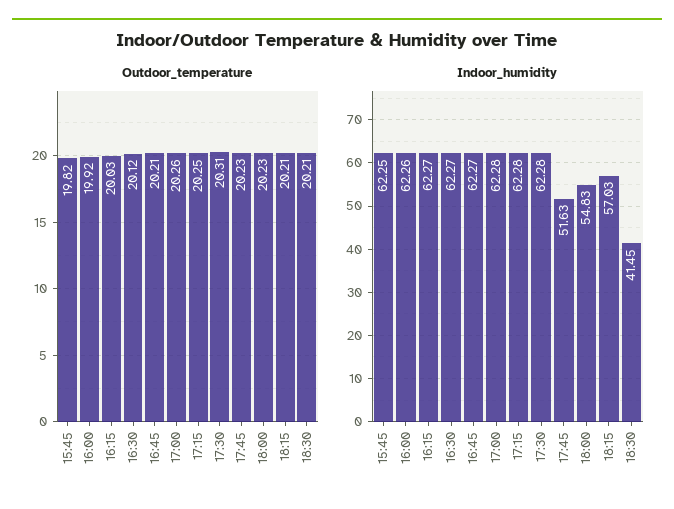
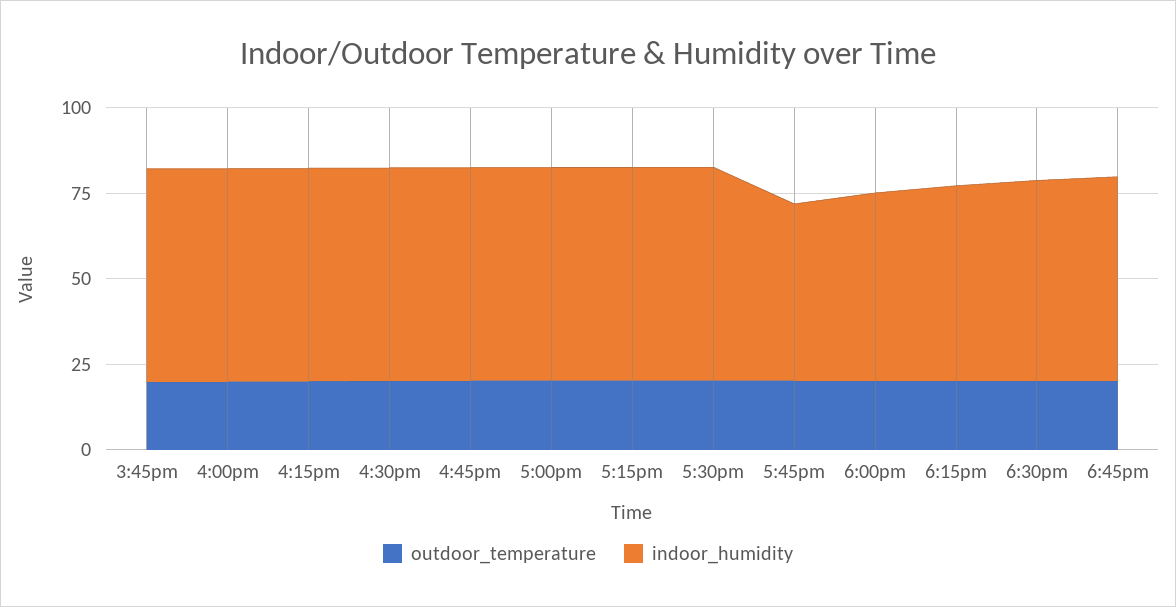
Indoor_humidity, 18:30: 41.45 -> 60
Outdoor_temperature, 6:45pm: none -> 20
Indoor_humidity, 6:45pm: none -> 60

